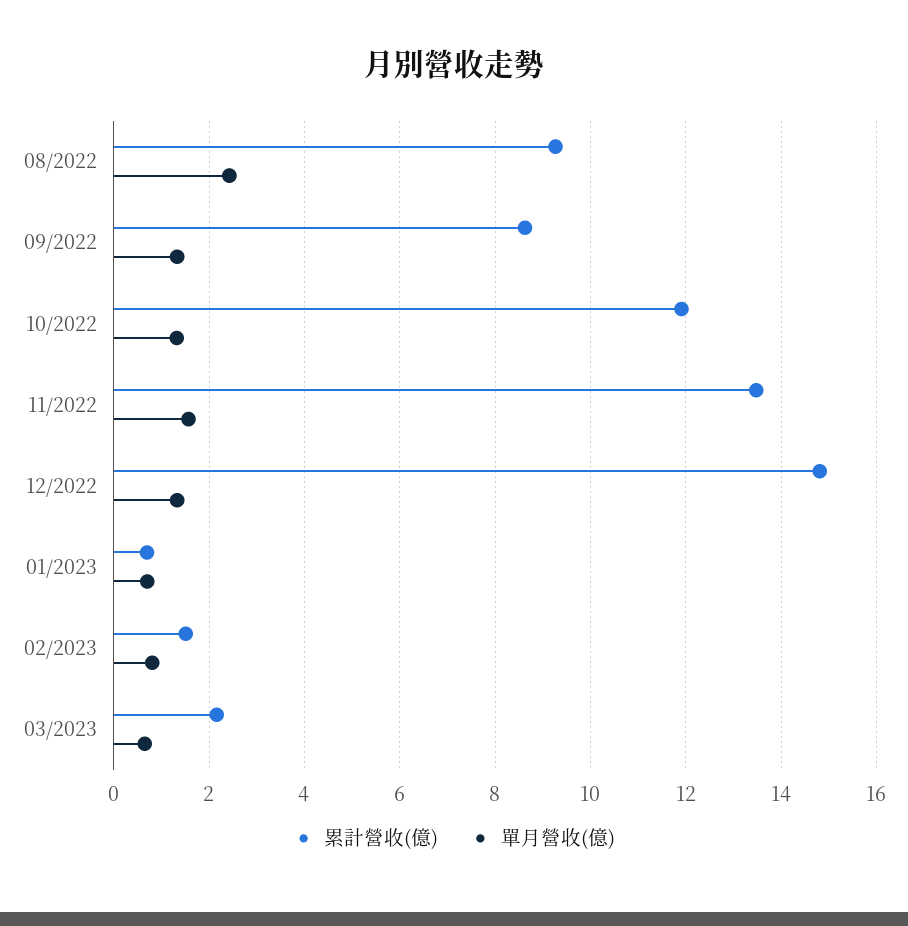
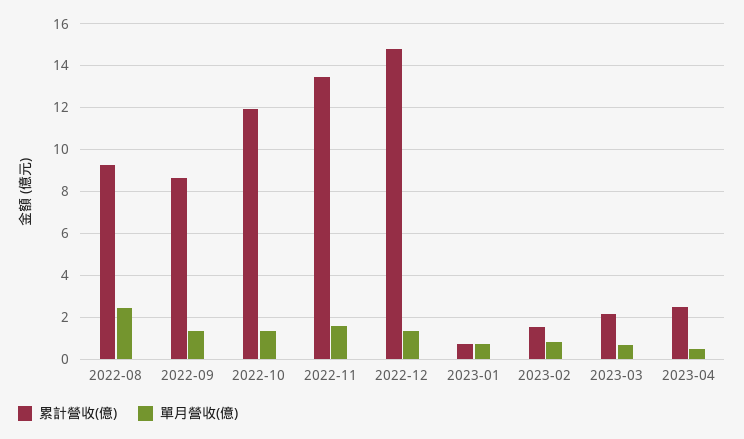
累計營收(億), 2023-04: none -> 2.5
單月營收(億), 2023-04: none -> 0.5

